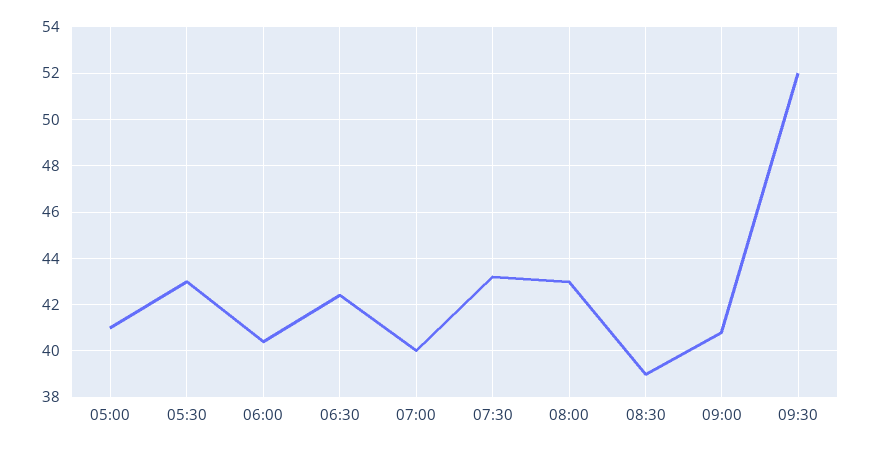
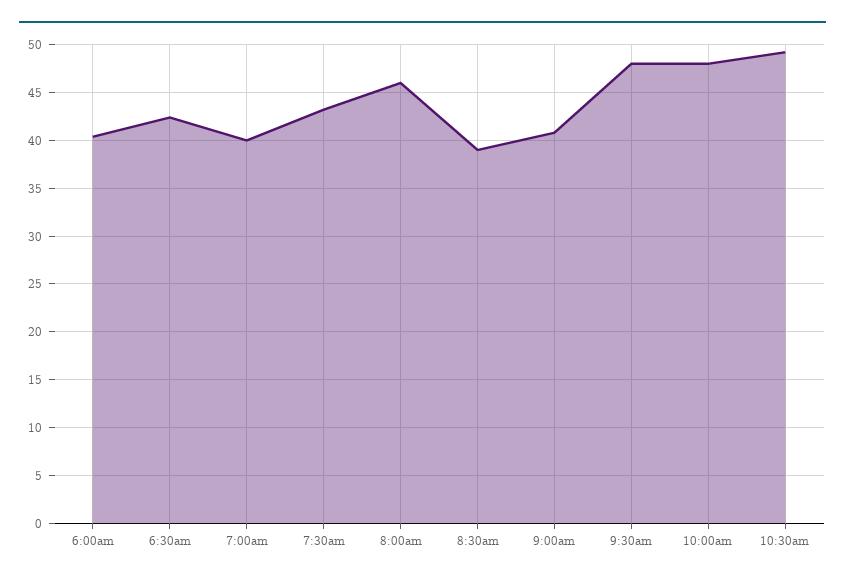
05:00: 41 -> none
05:30: 43 -> none
08:00: 43 -> 46
09:30: 52 -> 48
10:00am: none -> 48
10:30am: none -> 49

